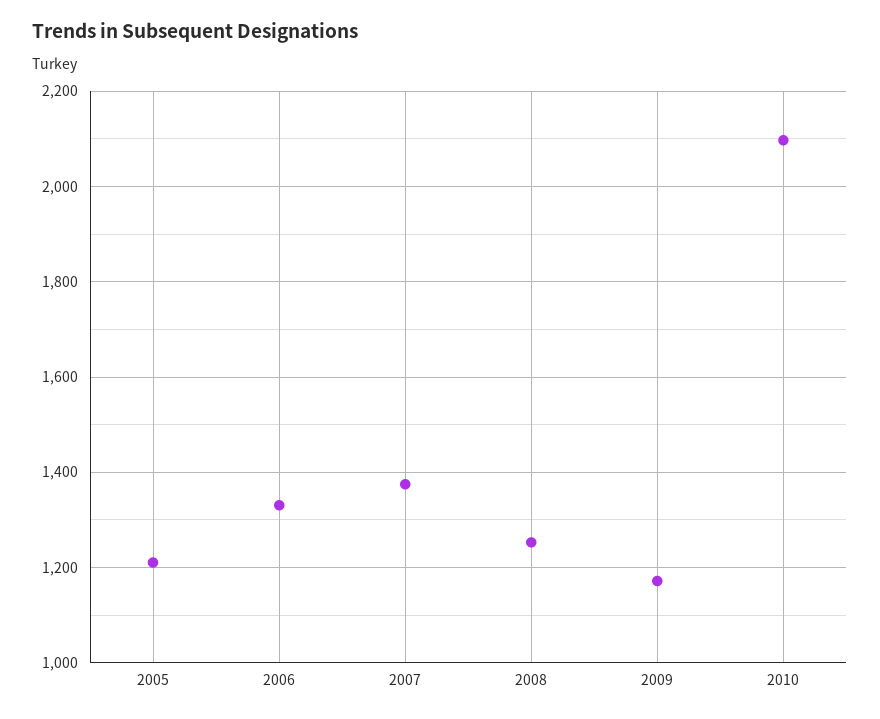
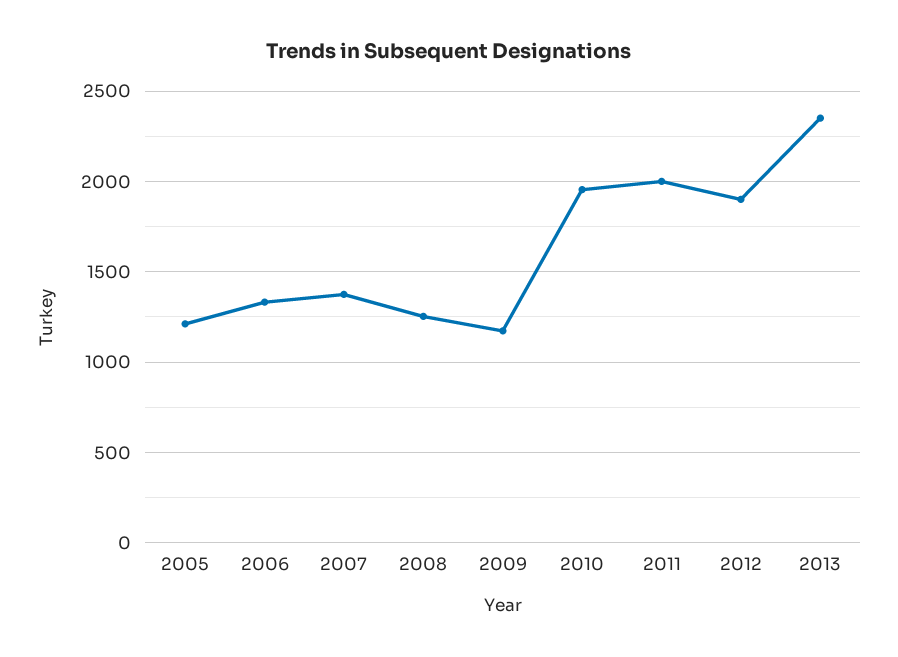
2010: 2100 -> 1950
2011: none -> 2000
2012: none -> 1900
2013: none -> 2350

